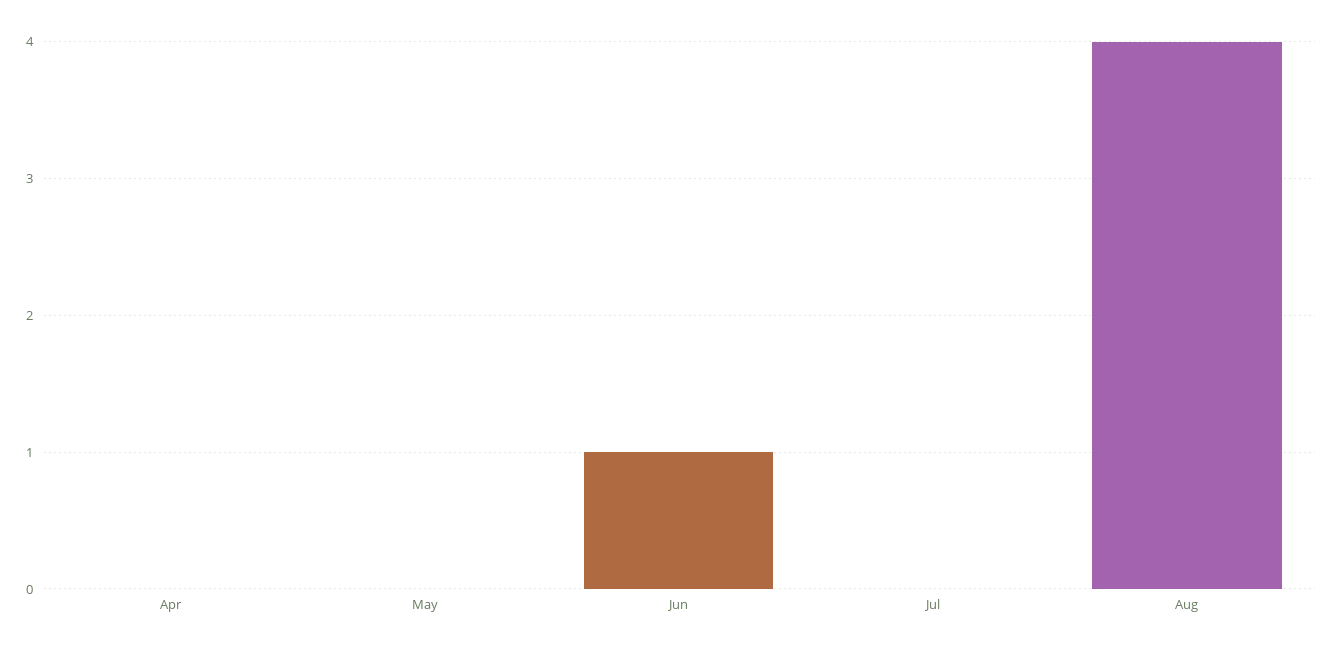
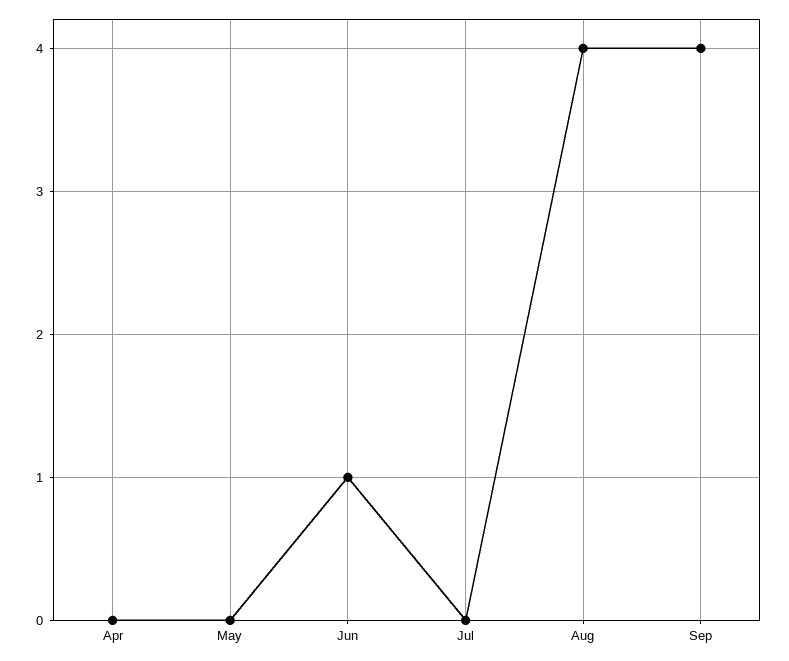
Sep: none -> 4

